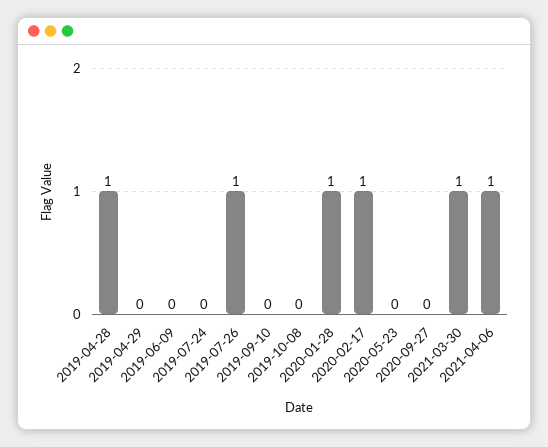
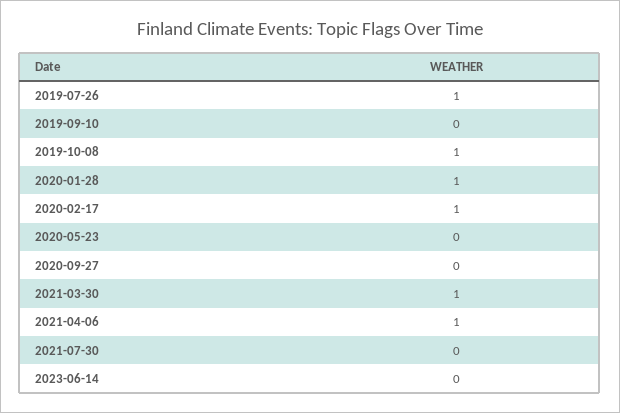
2019-04-28: 1 -> none
2019-04-29: 0 -> none
2019-06-09: 0 -> none
2019-07-24: 0 -> none
2019-10-08: 0 -> 1
2021-07-30: none -> 0
2023-06-14: none -> 0

